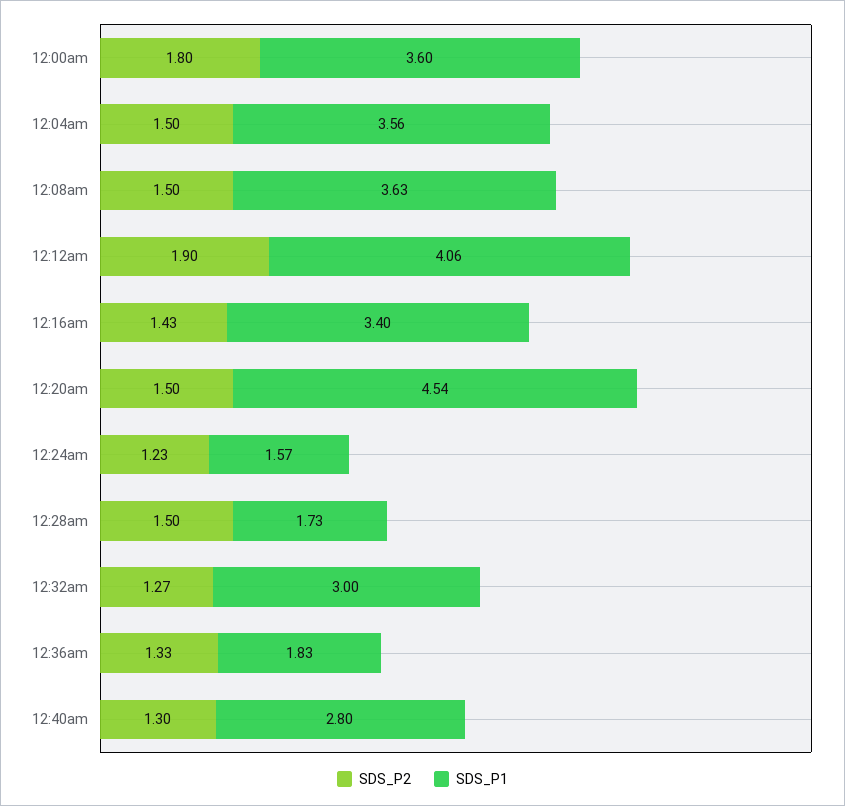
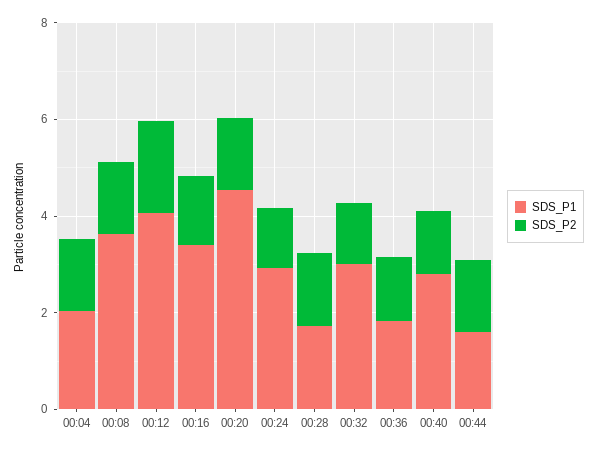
SDS_P2, 12:00am: 1.8 -> none
SDS_P1, 12:00am: 3.6 -> none
SDS_P1, 12:04am: 3.56 -> 2
SDS_P1, 12:24am: 1.57 -> 3
SDS_P1, 00:44: none -> 1.5
SDS_P2, 00:44: none -> 1.5

